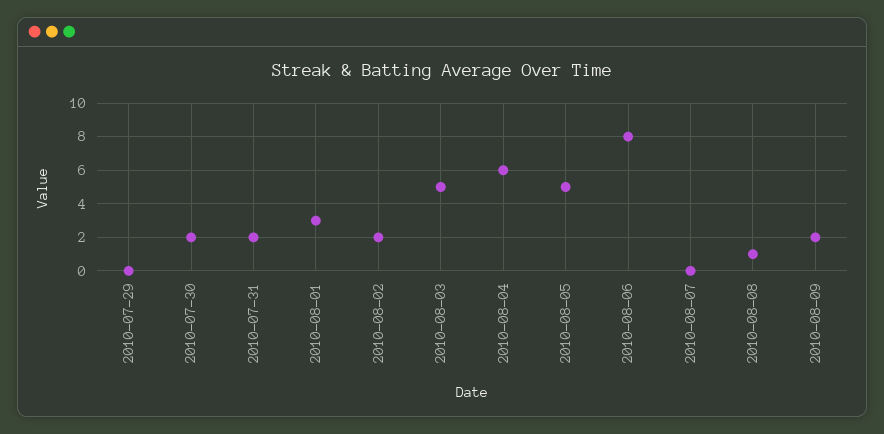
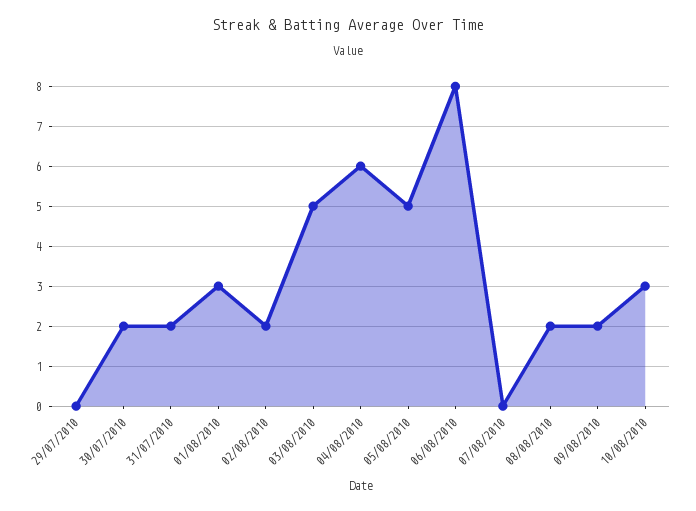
2010-08-08: 1 -> 2
10/08/2010: none -> 3

